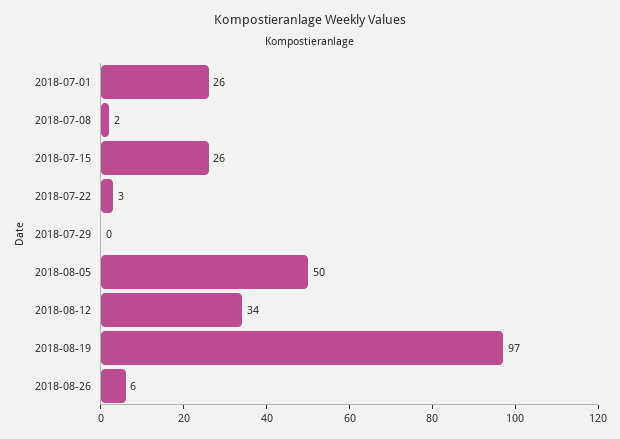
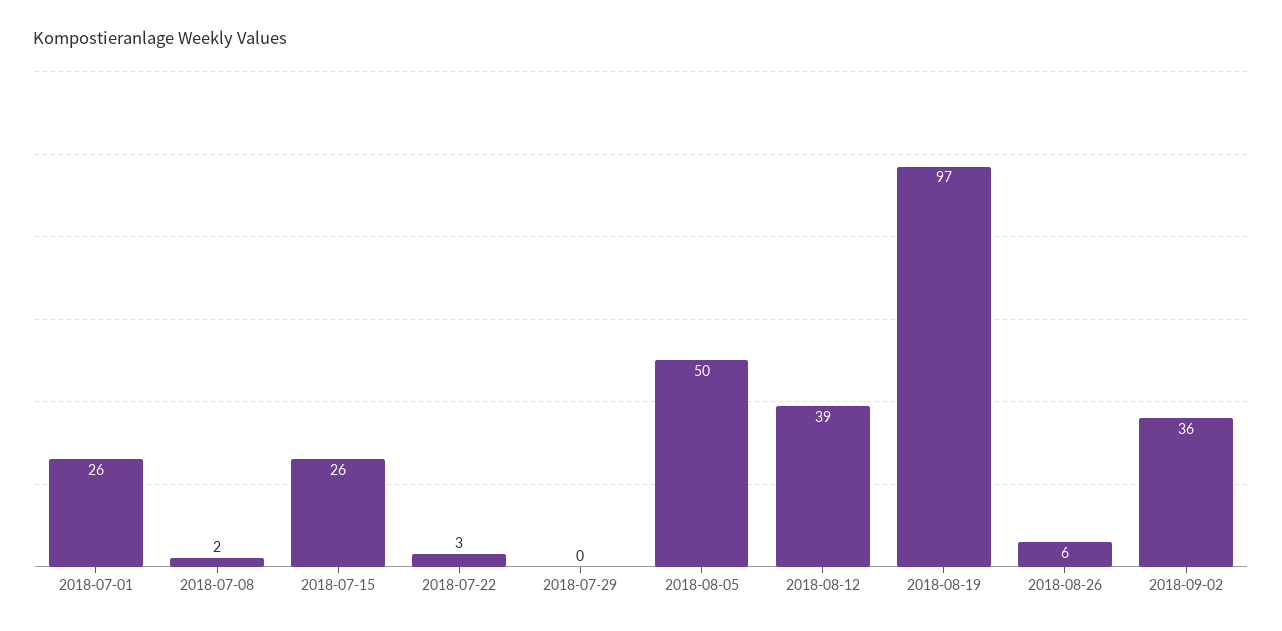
2018-08-12: 34 -> 39
2018-09-02: none -> 36

